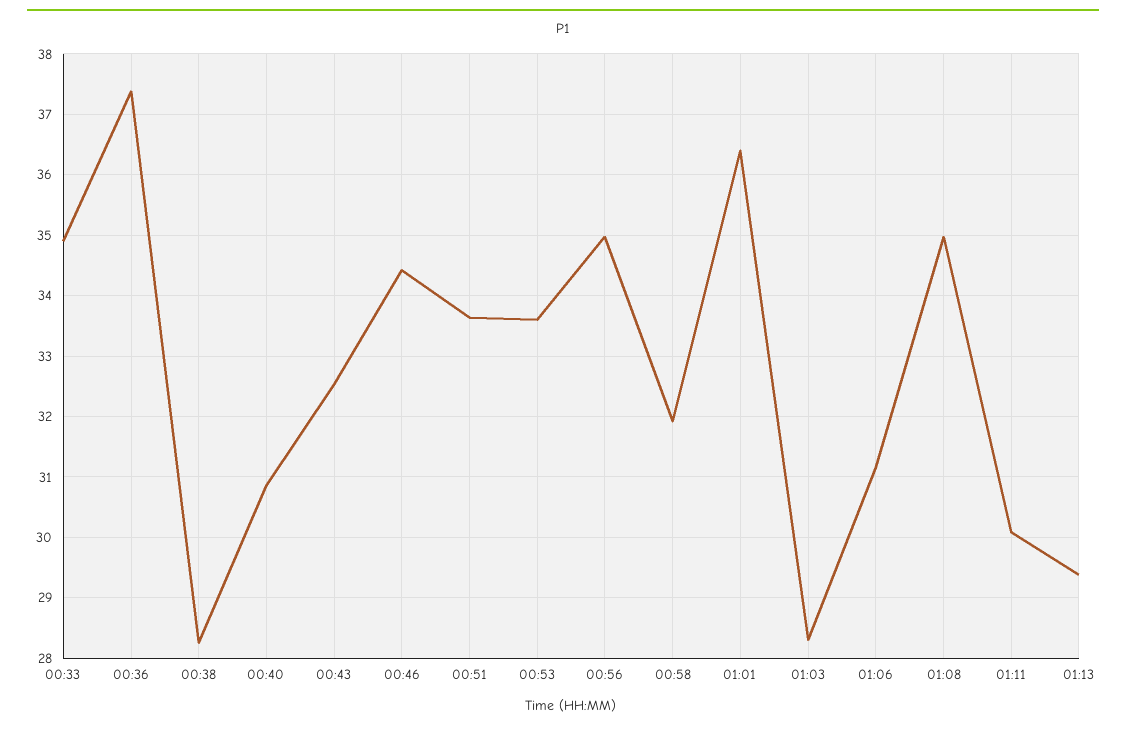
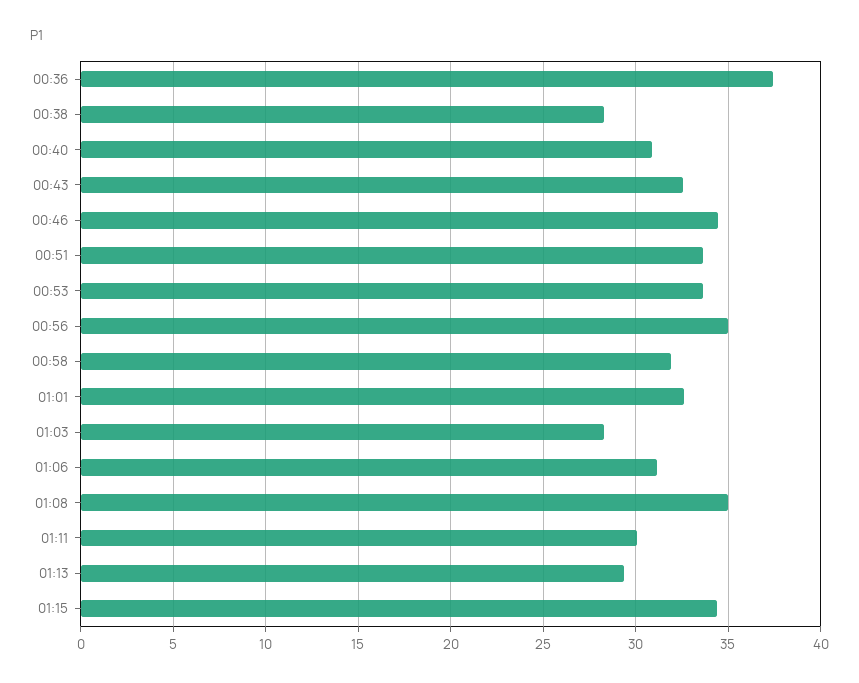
00:33: 34.9 -> none
01:01: 36.4 -> 32.5
01:15: none -> 34.5

